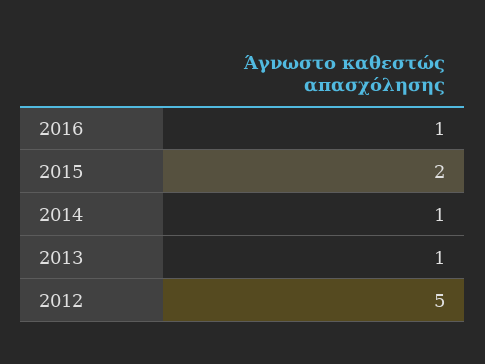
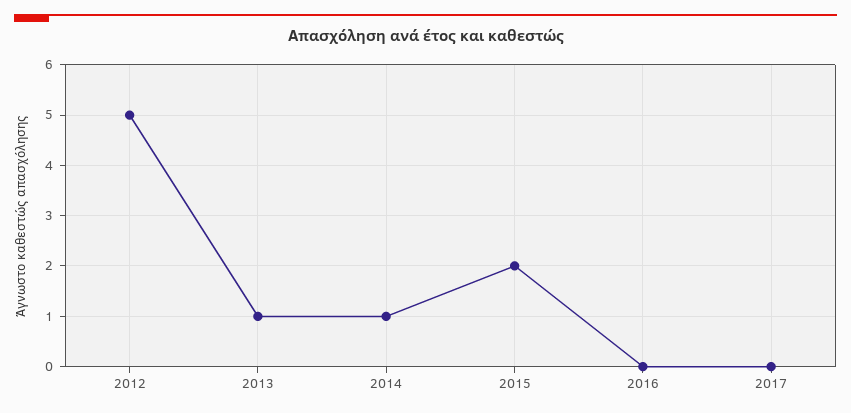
2016: 1 -> 0
2017: none -> 0

